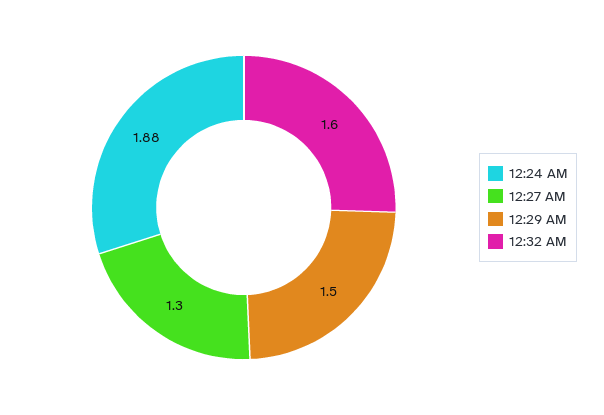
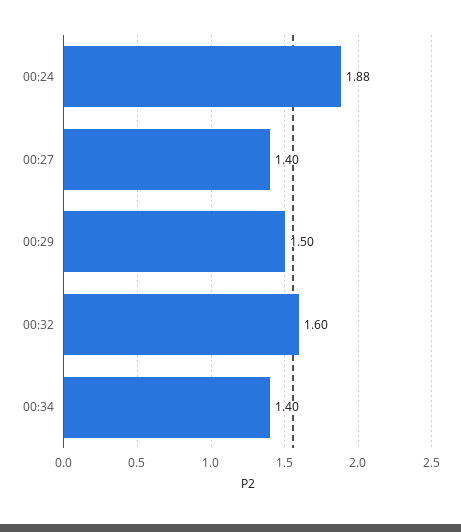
12:27 AM: 1.3 -> 1.4
00:34: none -> 1.4

